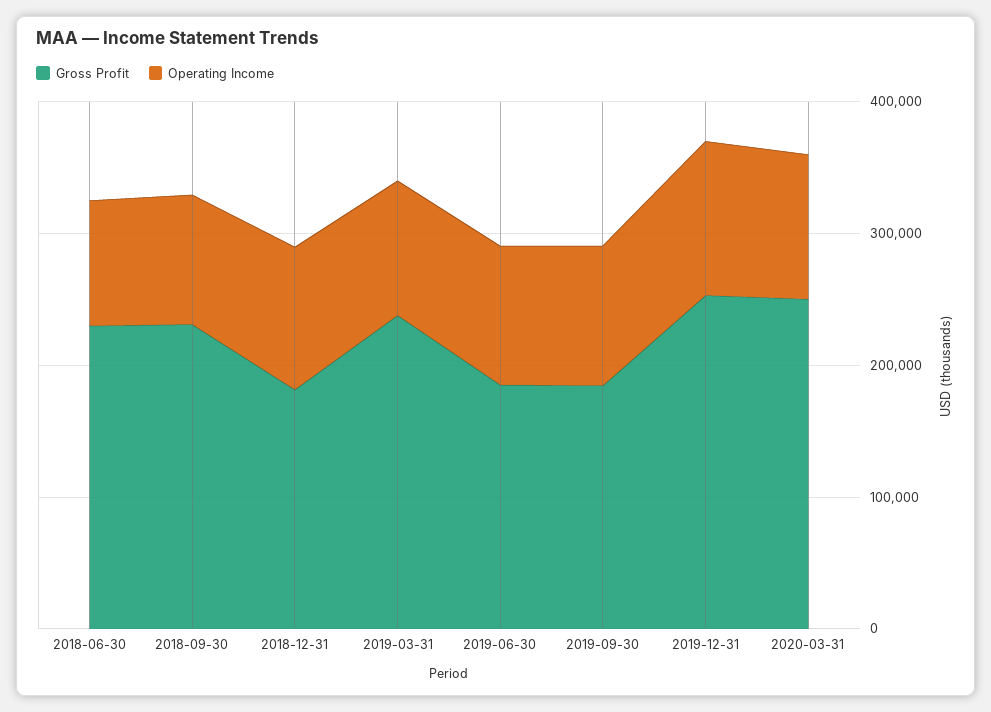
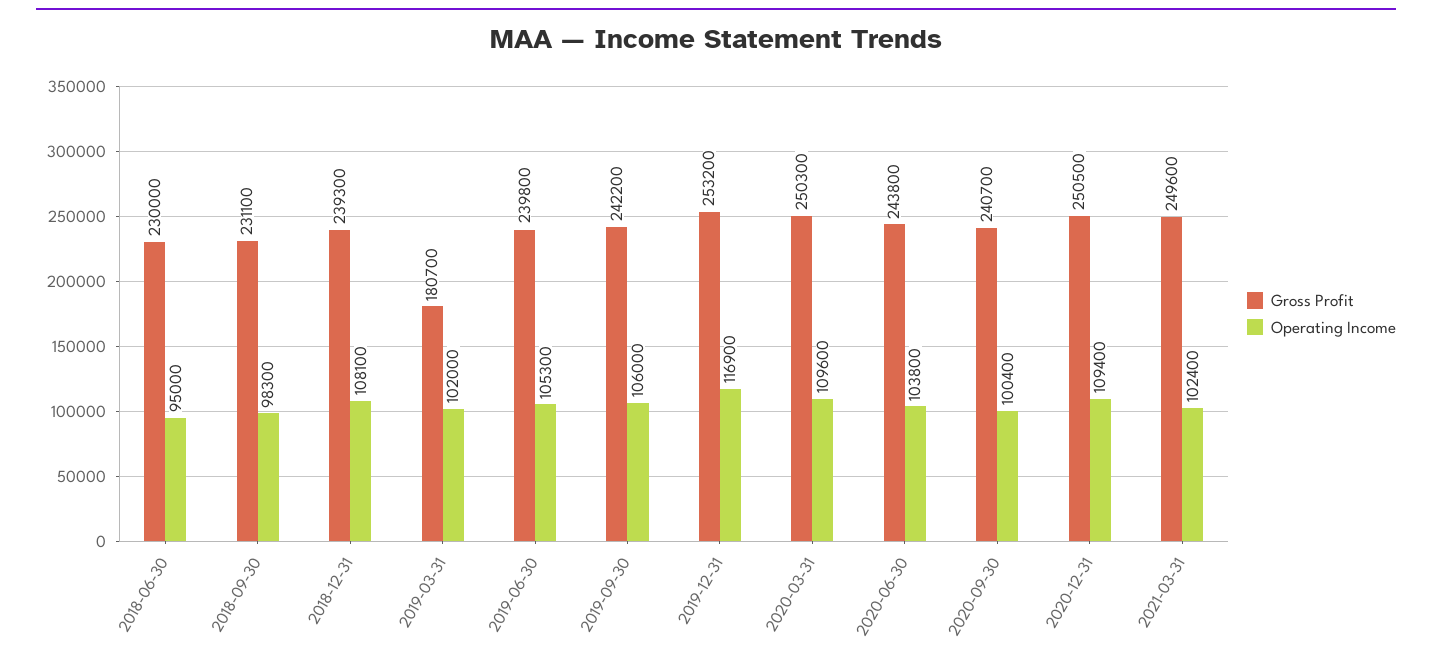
Gross Profit, 2018-12-31: 180000 -> 239300
Gross Profit, 2019-03-31: 240000 -> 180700
Gross Profit, 2019-06-30: 180000 -> 239800
Gross Profit, 2019-09-30: 180000 -> 242200
Gross Profit, 2020-06-30: none -> 243800
Operating Income, 2020-06-30: none -> 103800
Gross Profit, 2020-09-30: none -> 240700
Operating Income, 2020-09-30: none -> 100400
Gross Profit, 2020-12-31: none -> 250500
Operating Income, 2020-12-31: none -> 109400
Gross Profit, 2021-03-31: none -> 249600
Operating Income, 2021-03-31: none -> 102400

